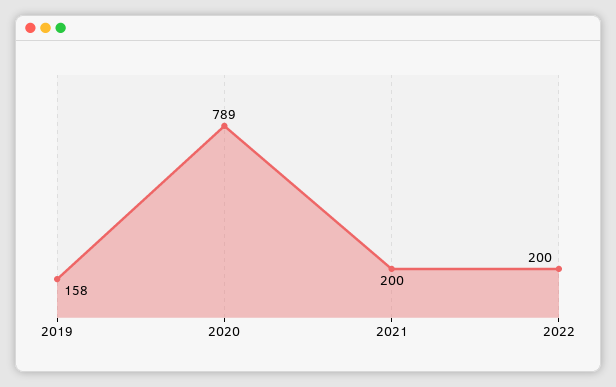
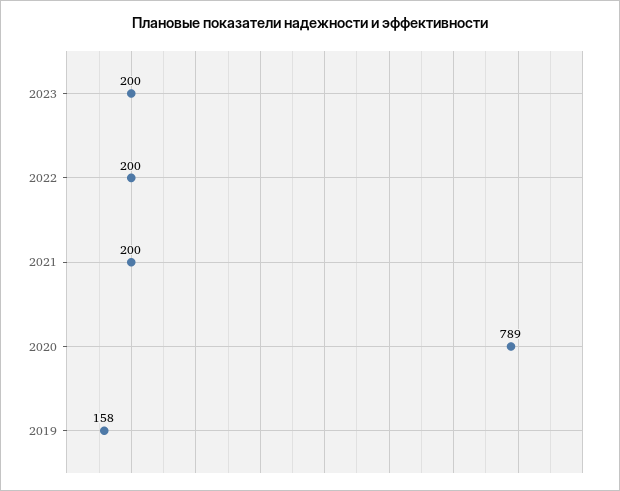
2023: none -> 200

